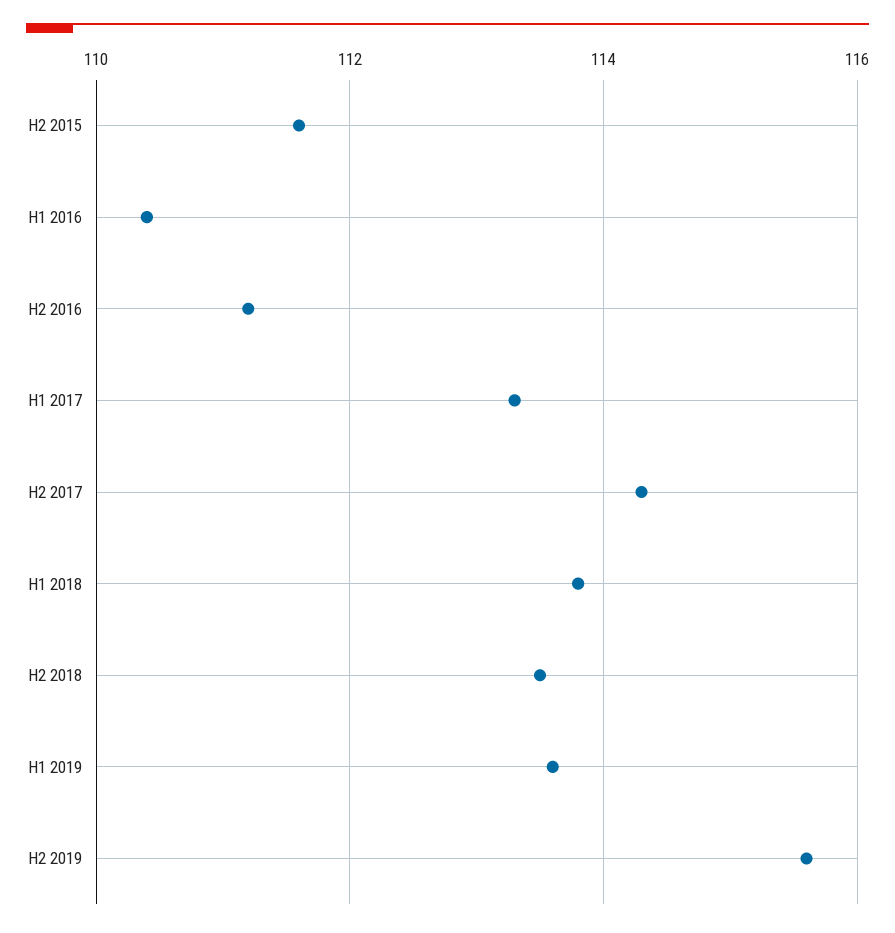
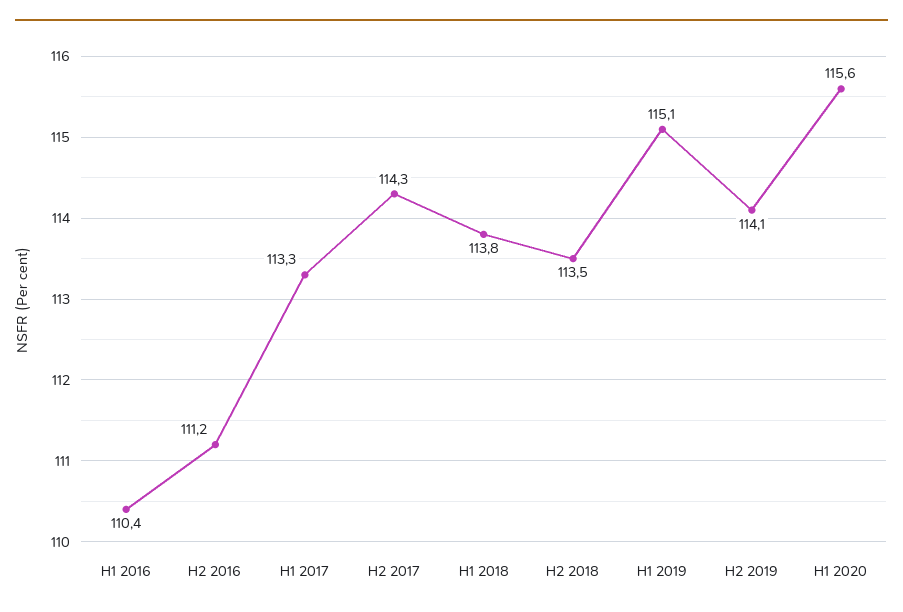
H2 2015: 111.5 -> none
H1 2019: 113.5 -> 115.1
H2 2019: 115.5 -> 114.1
H1 2020: none -> 115.6

